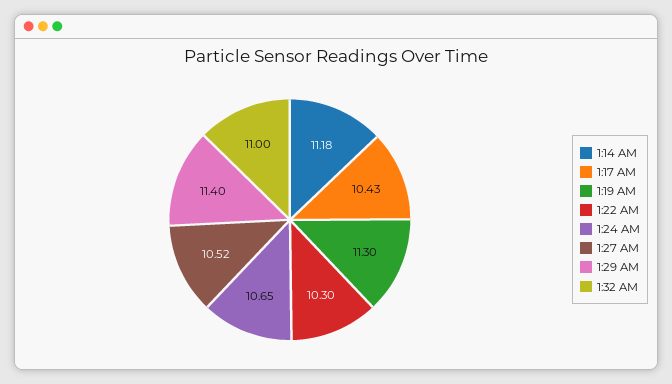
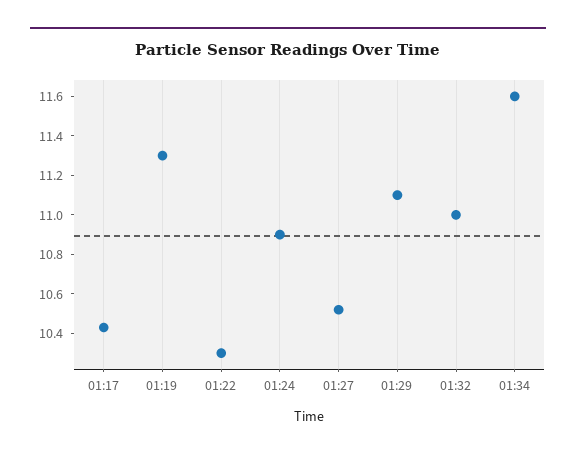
1:14 AM: 11.18 -> none
1:24 AM: 10.65 -> 10.9
1:29 AM: 11.4 -> 11.1
01:34: none -> 11.6

